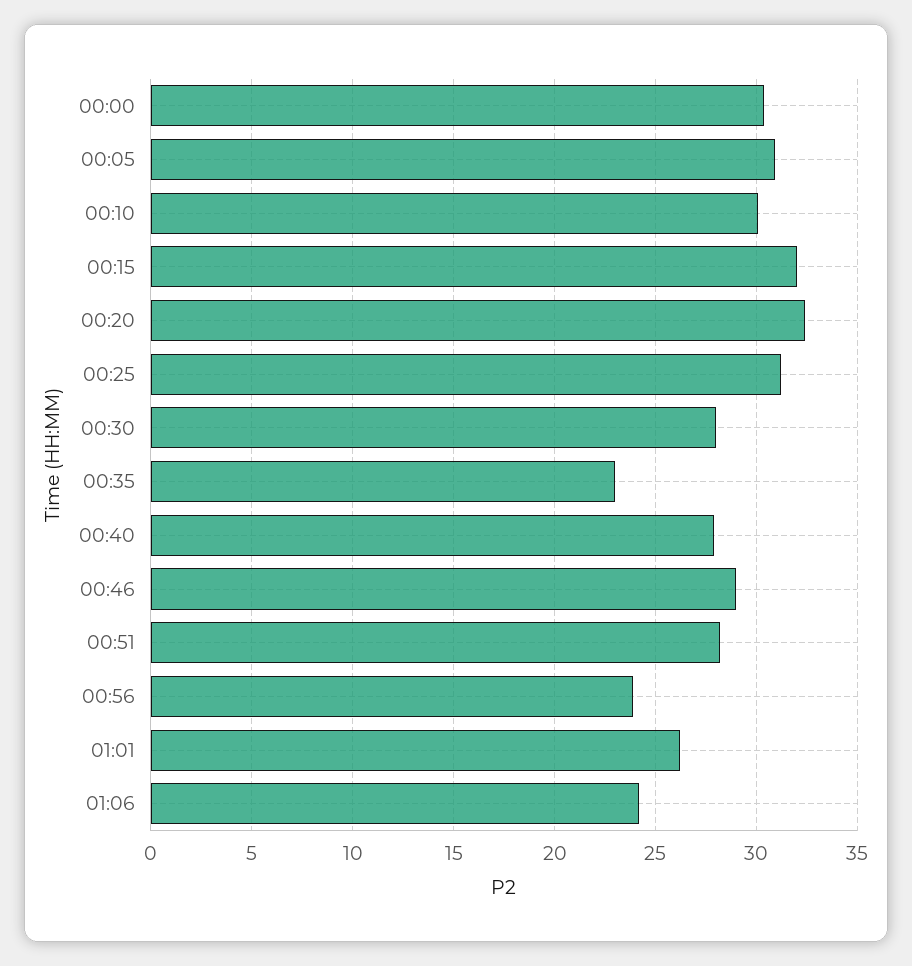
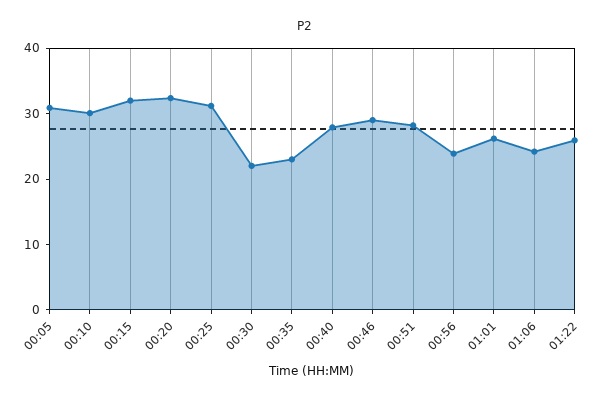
00:00: 30.5 -> none
00:30: 28 -> 22
01:22: none -> 26

